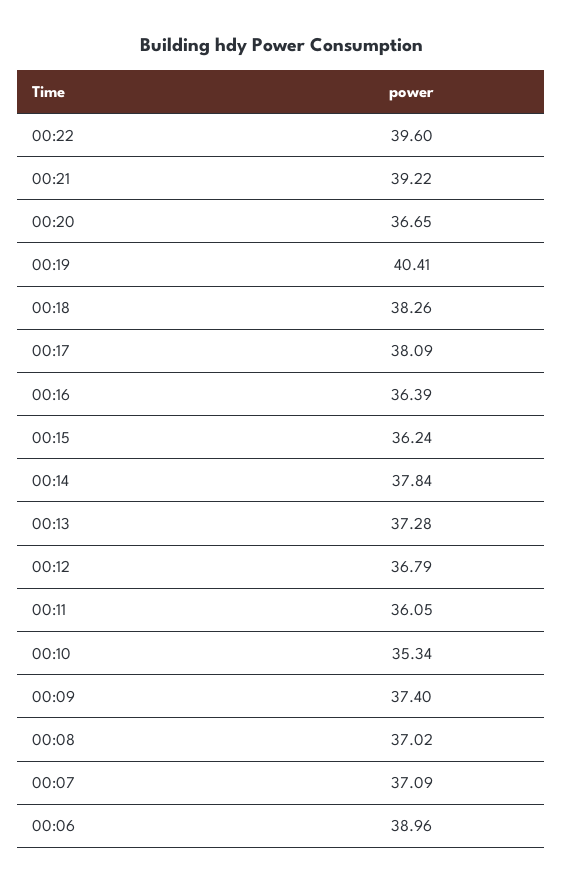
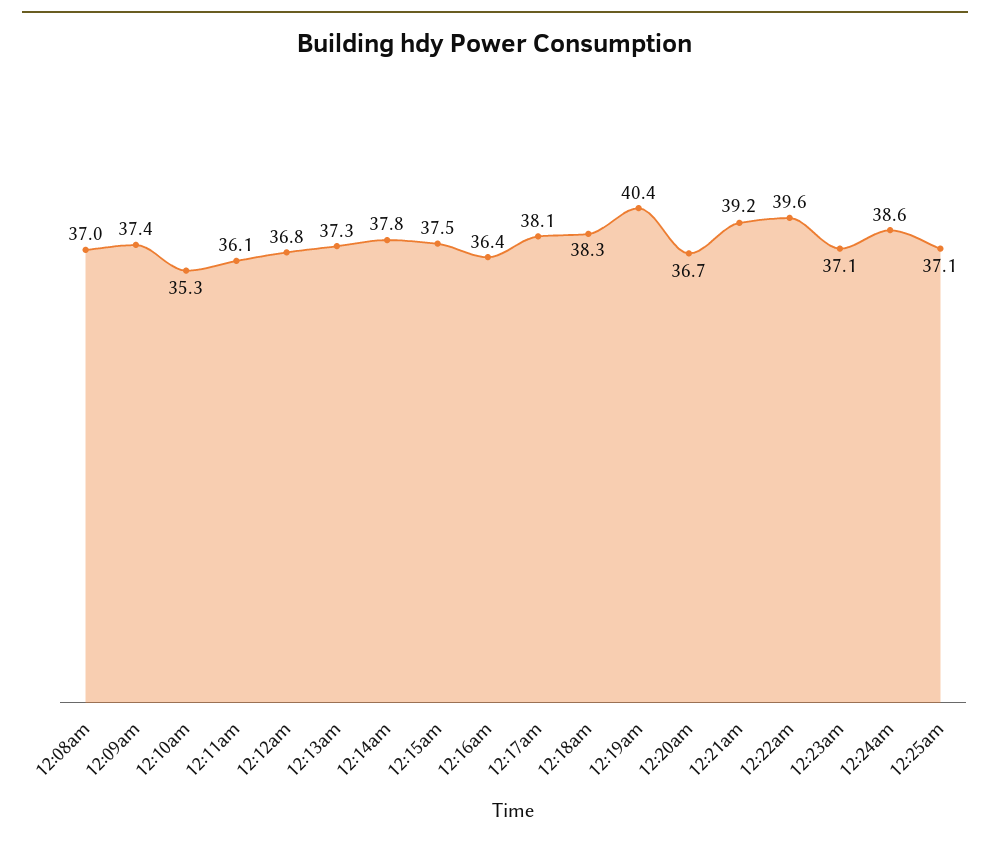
00:15: 36.24 -> 37.5
00:07: 37.09 -> none
00:06: 38.96 -> none
12:23am: none -> 37.1
12:24am: none -> 38.6
12:25am: none -> 37.1

